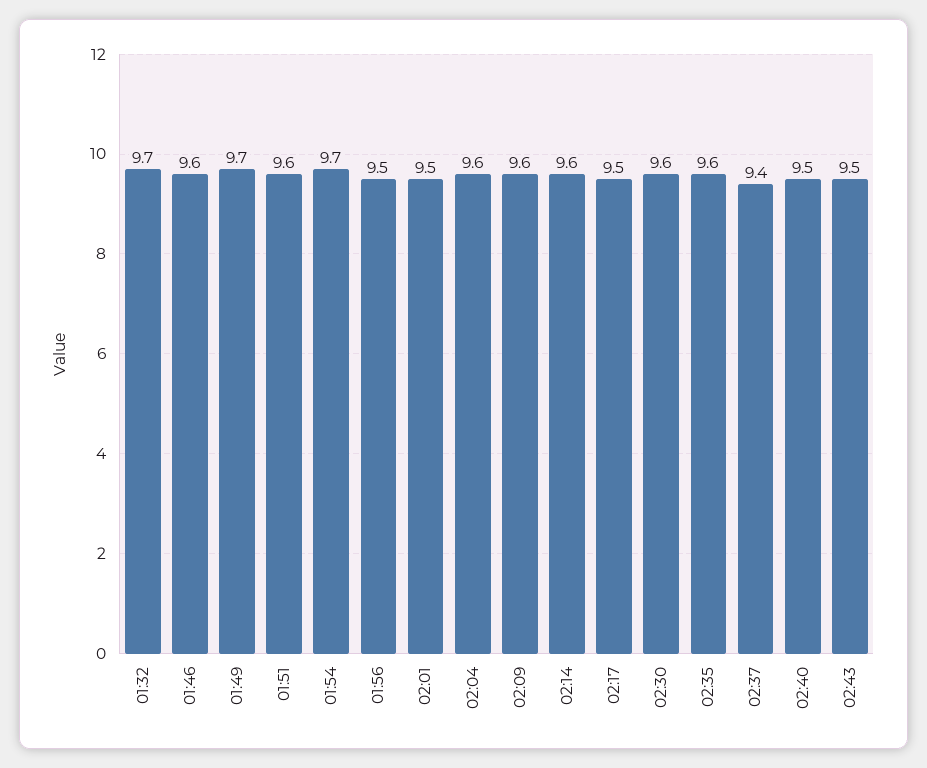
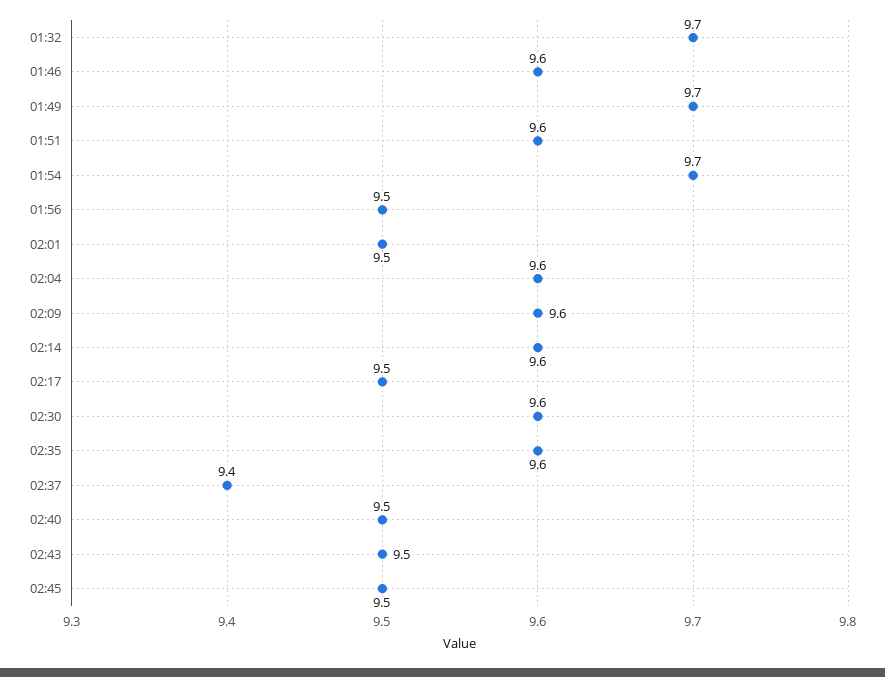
02:45: none -> 9.5

